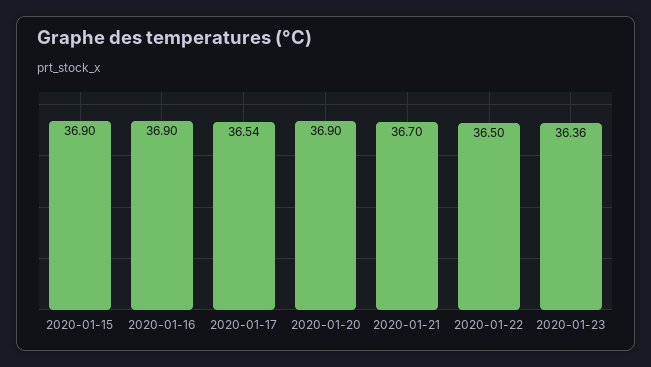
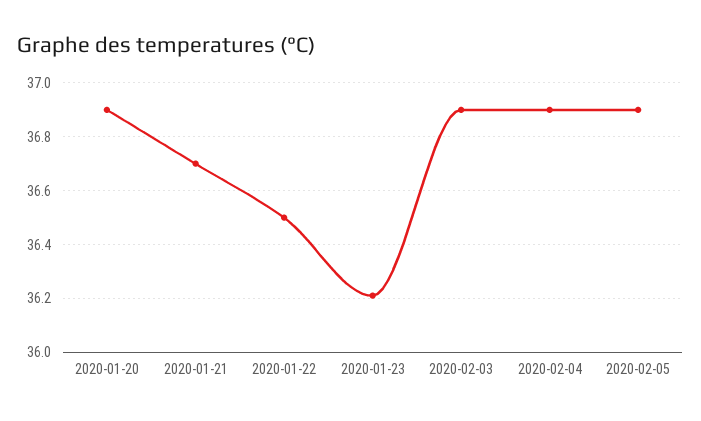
2020-01-15: 36.9 -> none
2020-01-16: 36.9 -> none
2020-01-17: 36.54 -> none
2020-01-23: 36.36 -> 36.2
2020-02-03: none -> 36.9
2020-02-04: none -> 36.9
2020-02-05: none -> 36.9

